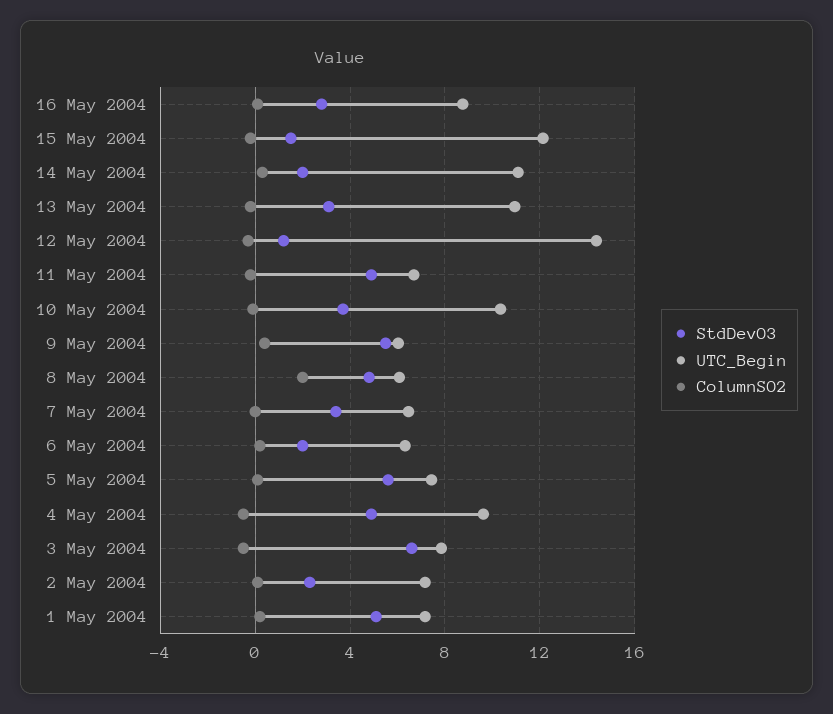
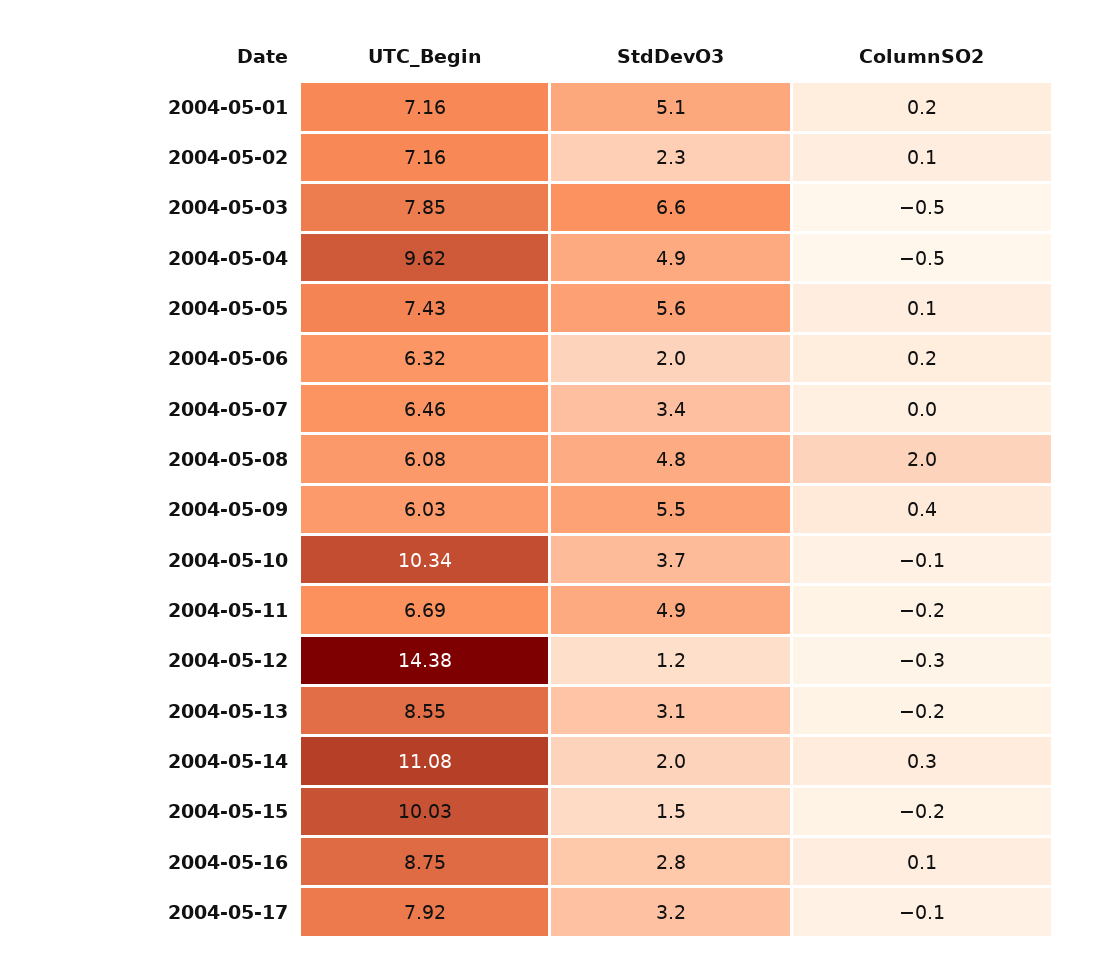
UTC_Begin, 15 May 2004: 12 -> 10.03
UTC_Begin, 13 May 2004: 11 -> 8.55
UTC_Begin, 2004-05-17: none -> 7.92
StdDevO3, 2004-05-17: none -> 3.2
ColumnSO2, 2004-05-17: none -> -0.1

